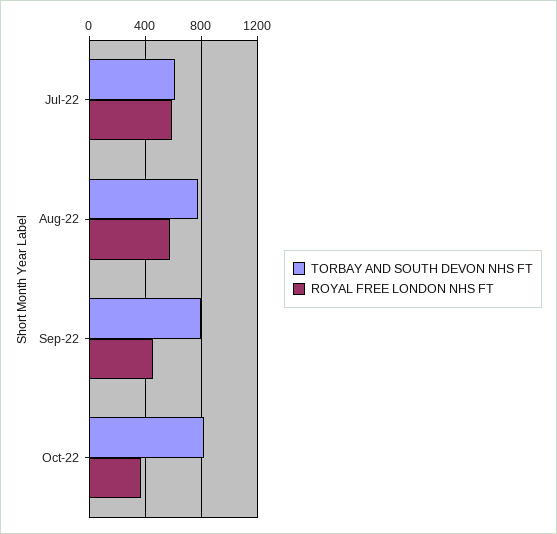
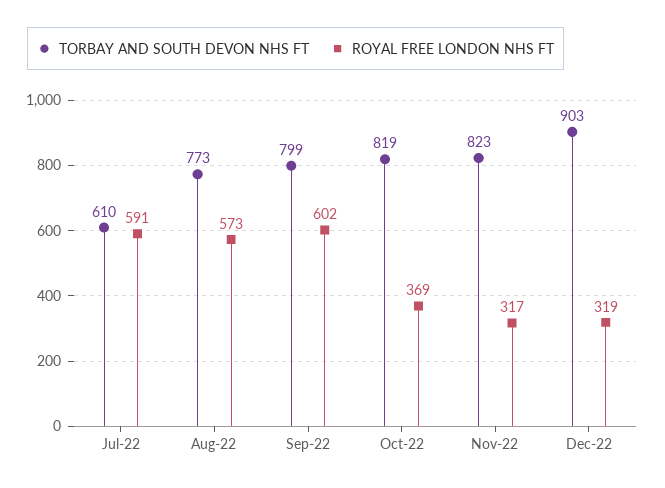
ROYAL FREE LONDON NHS FT, Sep-22: 450 -> 602
TORBAY AND SOUTH DEVON NHS FT, Nov-22: none -> 823
ROYAL FREE LONDON NHS FT, Nov-22: none -> 317
TORBAY AND SOUTH DEVON NHS FT, Dec-22: none -> 903
ROYAL FREE LONDON NHS FT, Dec-22: none -> 319

